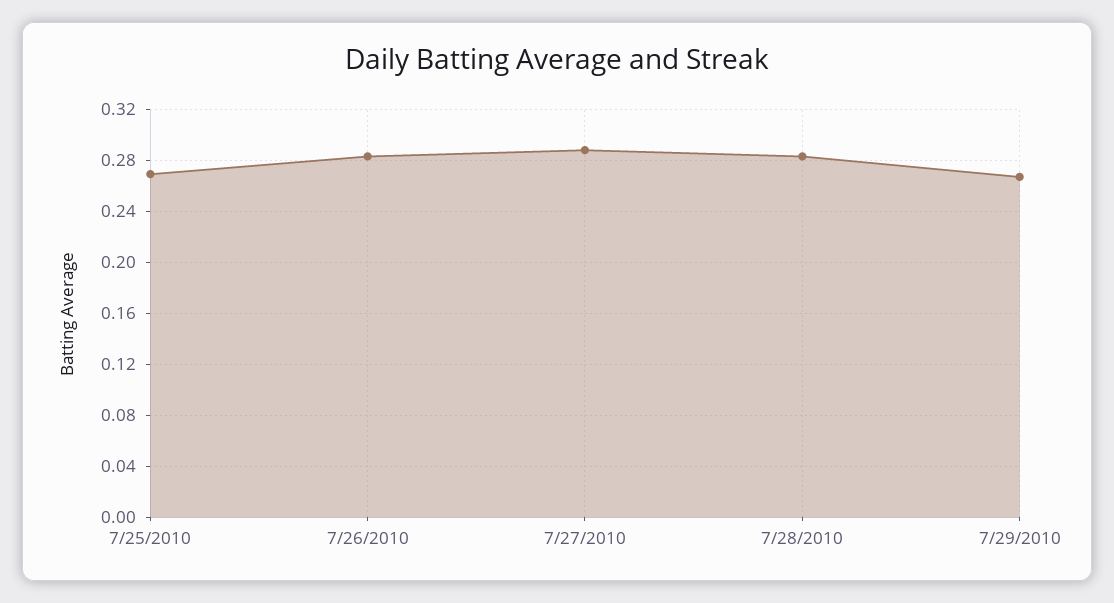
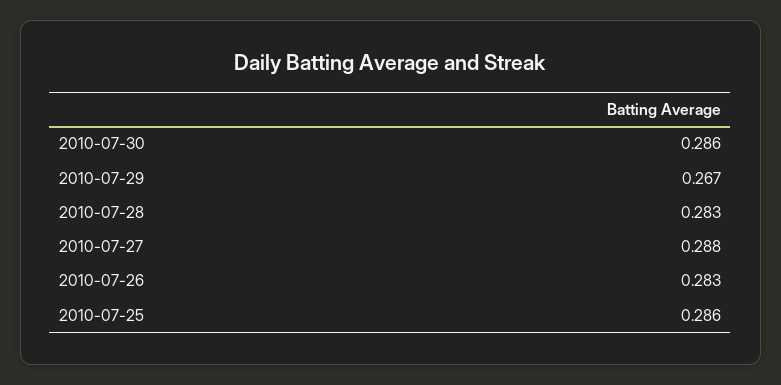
7/25/2010: 0.27 -> 0.286
2010-07-30: none -> 0.286

